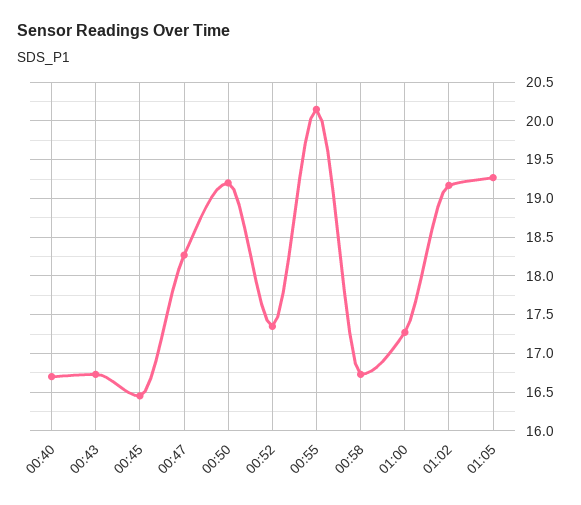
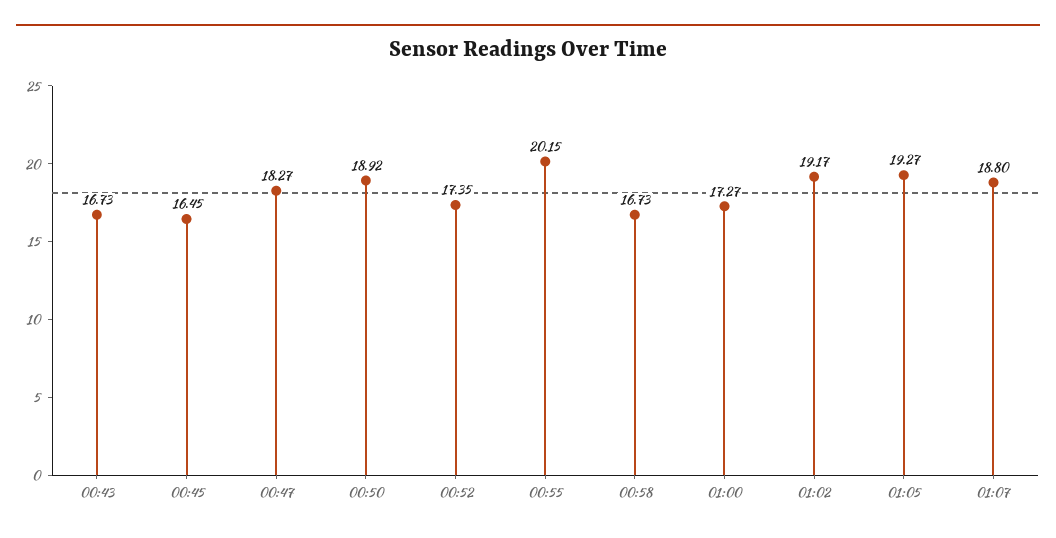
00:40: 16.7 -> none
00:50: 19.2 -> 18.92
01:07: none -> 18.8

